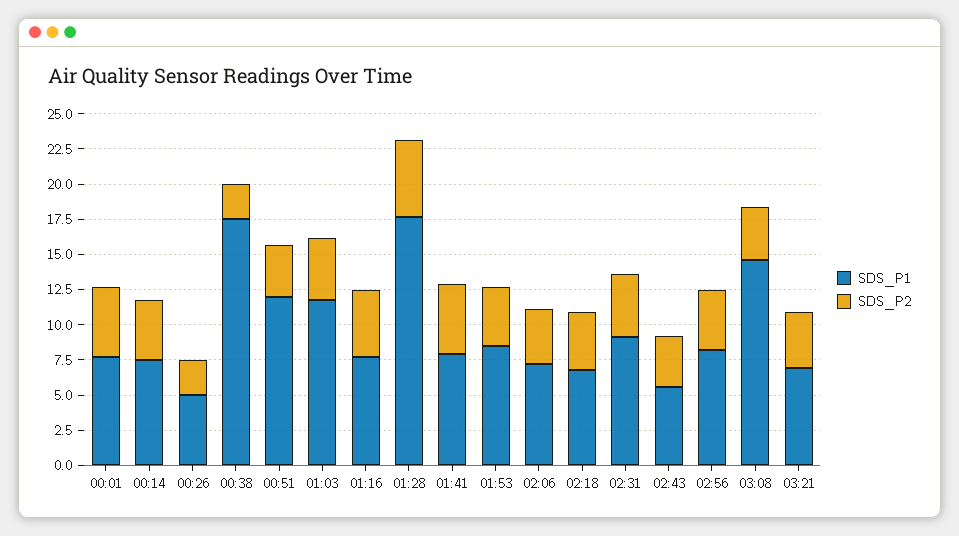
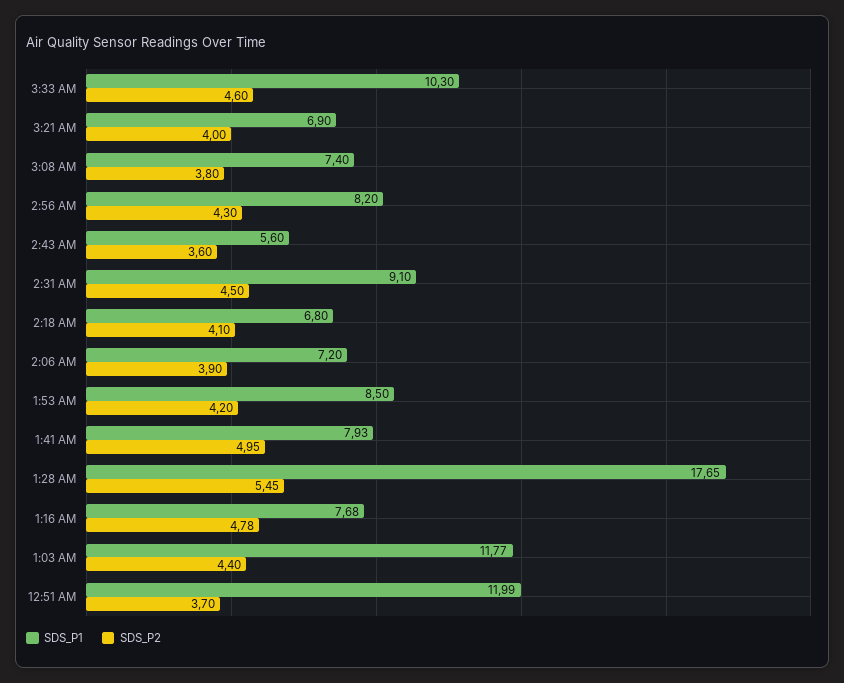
SDS_P1, 00:01: 7.5 -> none
SDS_P2, 00:01: 5 -> none
SDS_P1, 00:14: 7.5 -> none
SDS_P2, 00:14: 5 -> none
SDS_P1, 00:26: 5 -> none
SDS_P2, 00:26: 2.5 -> none
SDS_P1, 00:38: 17.5 -> none
SDS_P2, 00:38: 2.5 -> none
SDS_P1, 03:08: 15 -> 7.4
SDS_P1, 3:33 AM: none -> 10.3
SDS_P2, 3:33 AM: none -> 4.6

